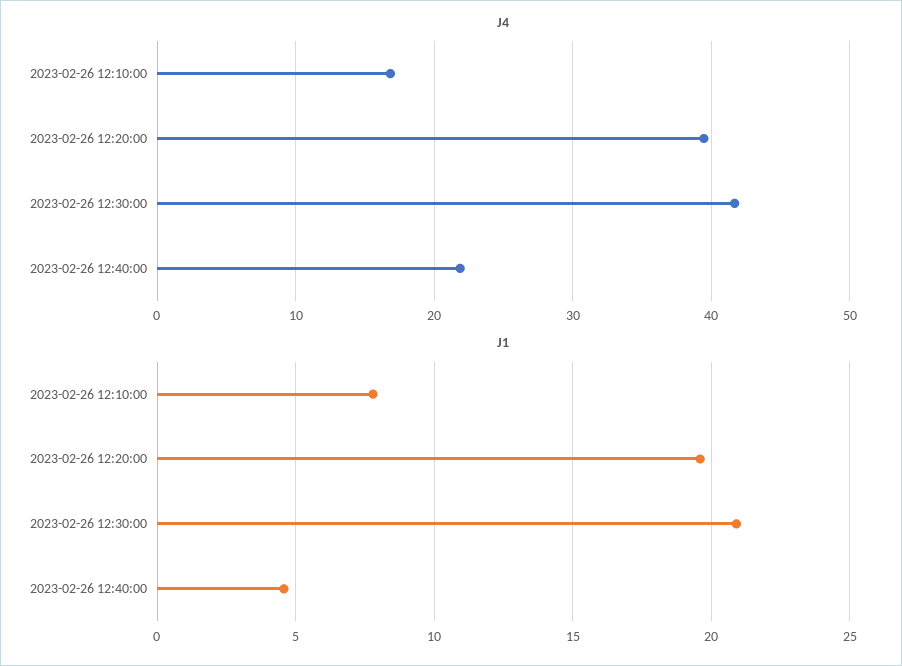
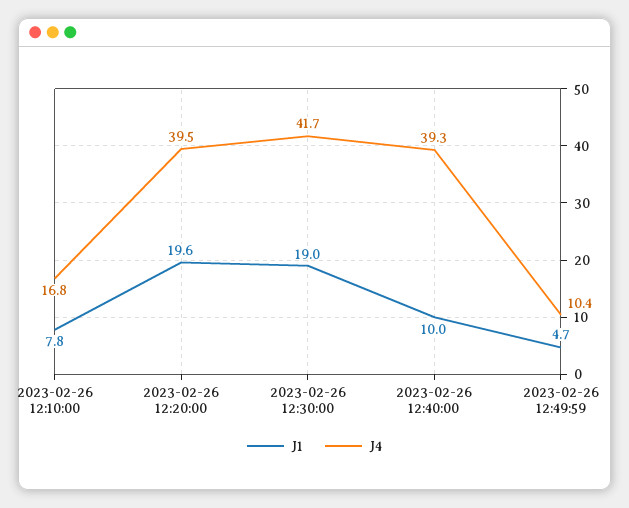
J4, 2023-02-26 12:40:00: 22 -> 39.3
J1, 2023-02-26 12:30:00: 21 -> 19
J1, 2023-02-26 12:40:00: 4.5 -> 10
J1, 2023-02-26 12:49:59: none -> 4.7
J4, 2023-02-26 12:49:59: none -> 10.4

